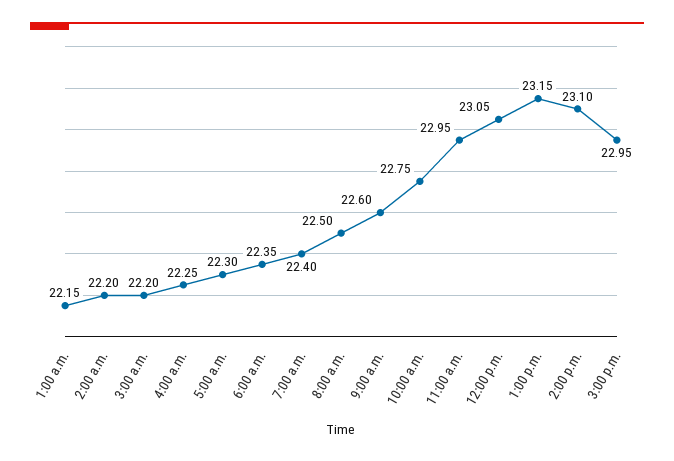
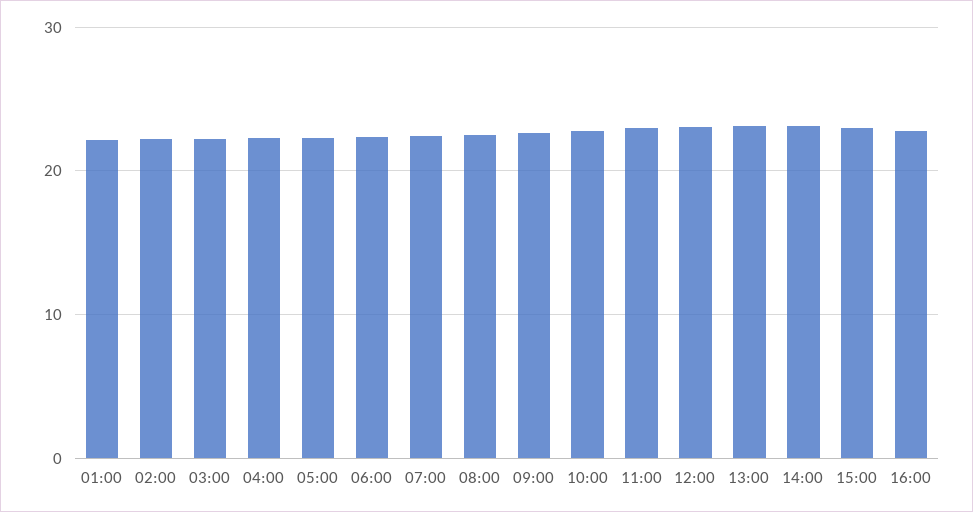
16:00: none -> 23

